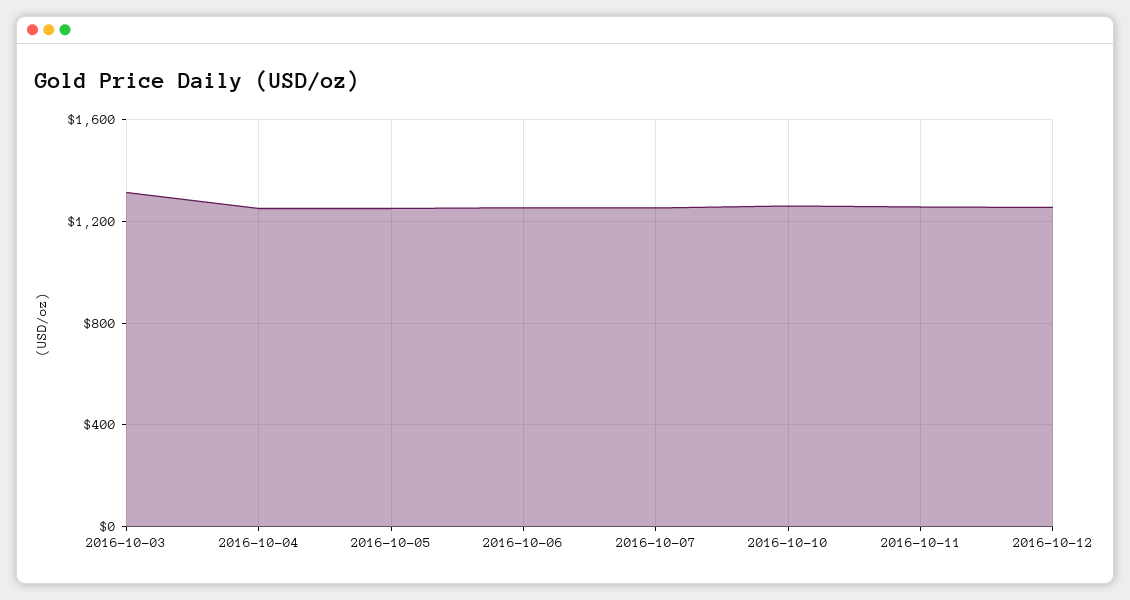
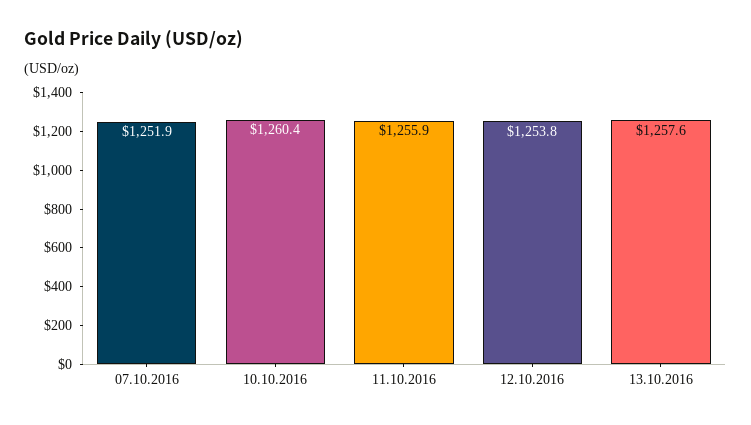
2016-10-03: 1300 -> none
2016-10-04: 1250 -> none
2016-10-05: 1250 -> none
2016-10-06: 1250 -> none
13.10.2016: none -> 1257.6

